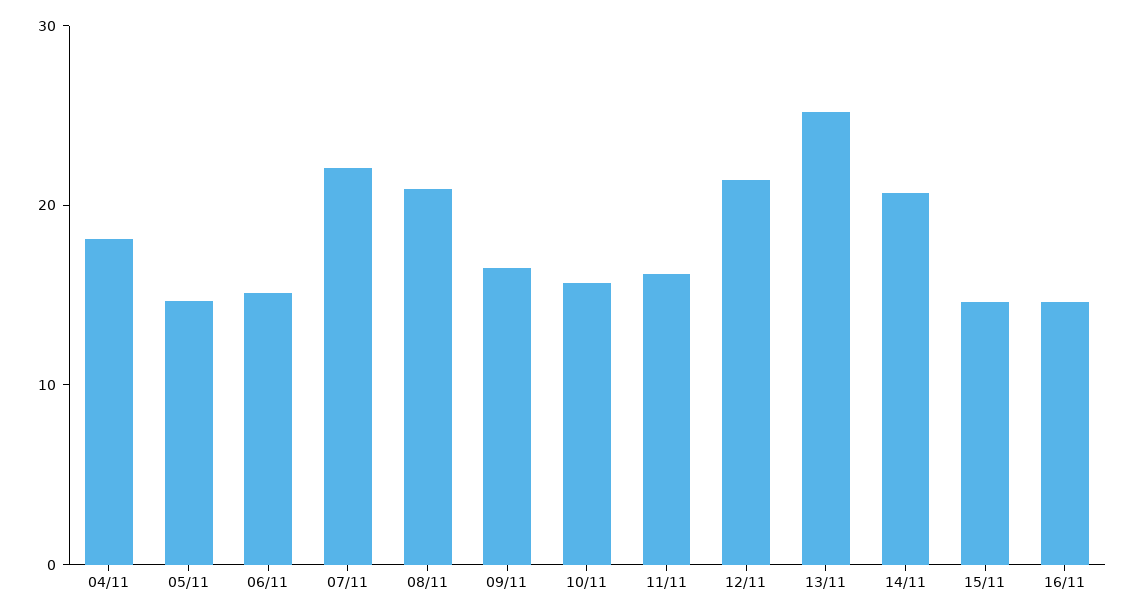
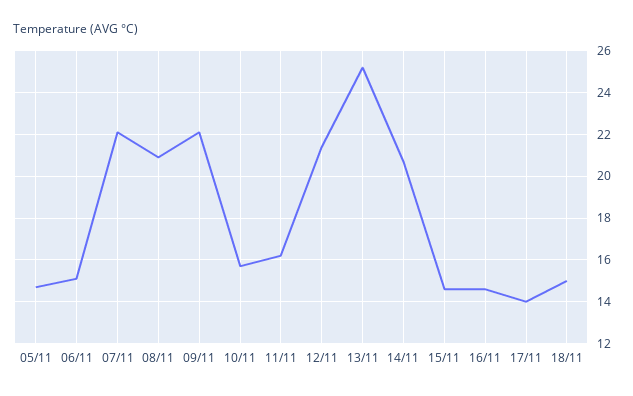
04/11: 18 -> none
09/11: 16 -> 22
17/11: none -> 14
18/11: none -> 15

